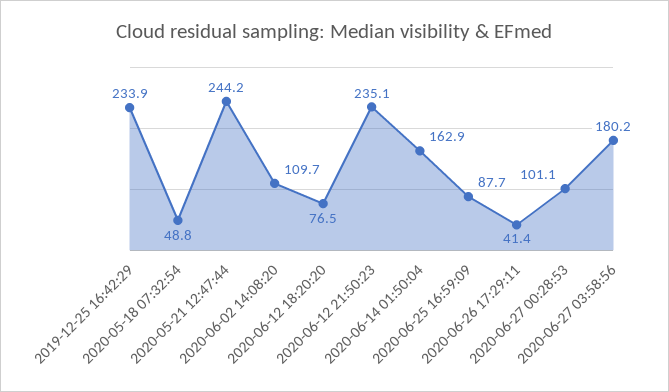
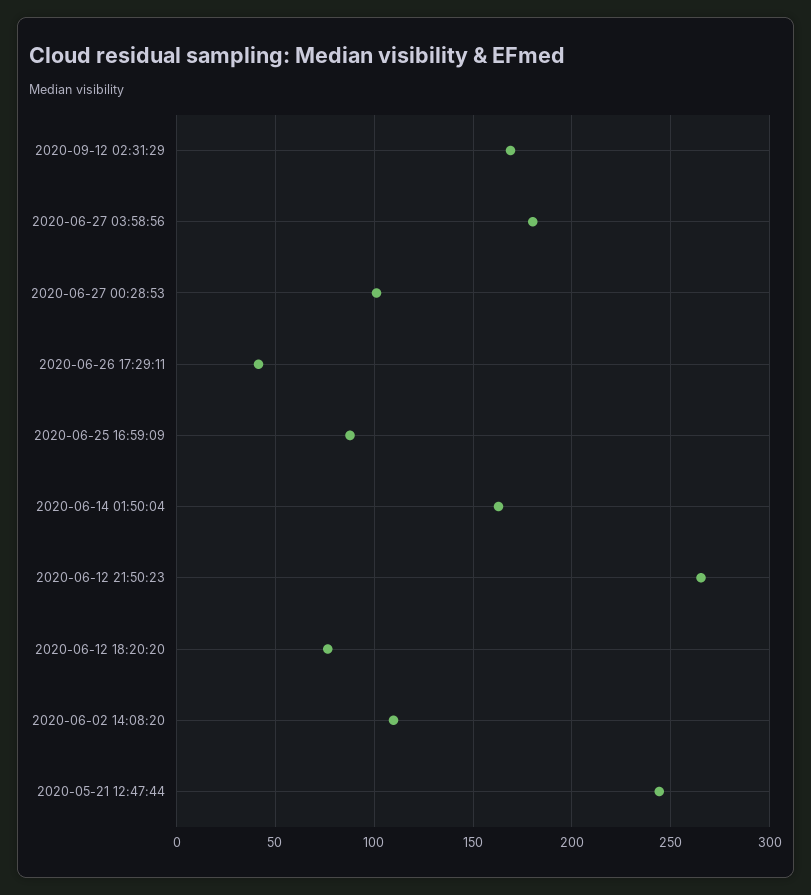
2019-12-25 16:42:29: 233.9 -> none
2020-05-18 07:32:54: 48.8 -> none
2020-06-12 21:50:23: 235.1 -> 265
2020-09-12 02:31:29: none -> 170

